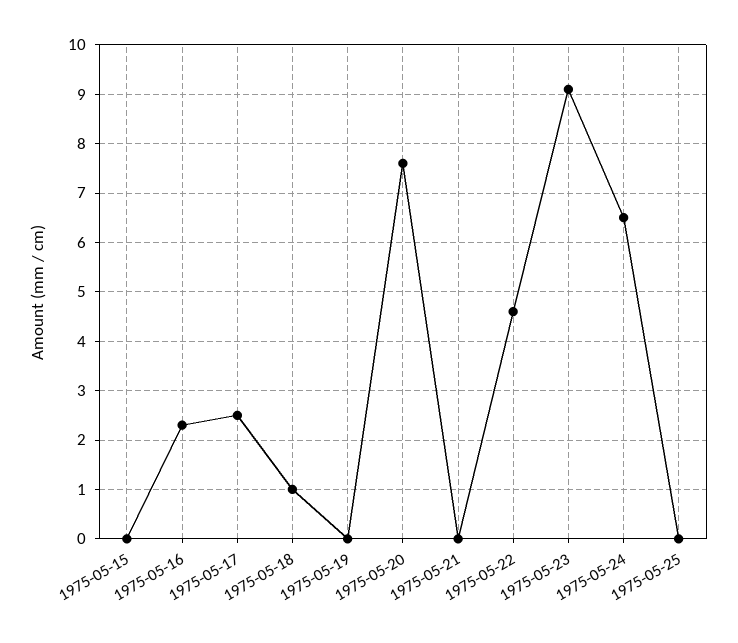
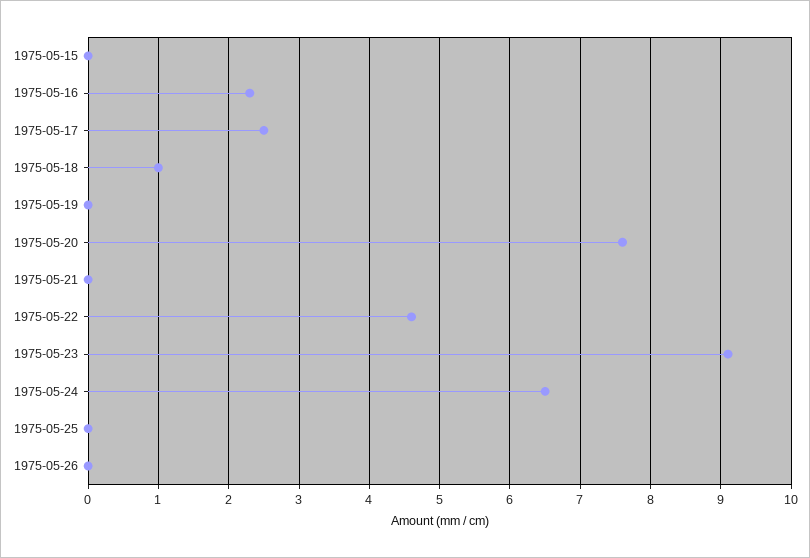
1975-05-26: none -> 0

